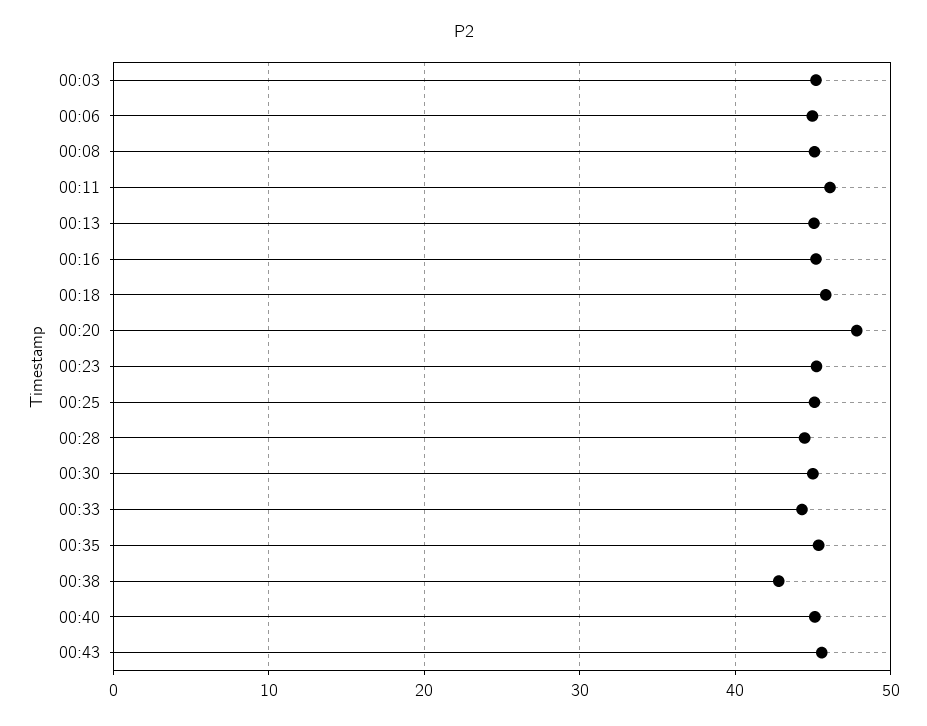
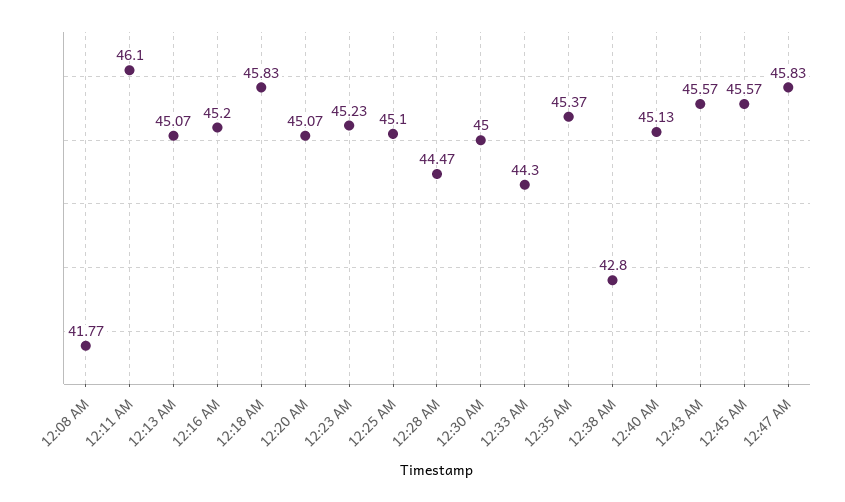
00:03: 45 -> none
00:06: 45 -> none
00:08: 45 -> 41.77
00:20: 48 -> 45.07
12:45 AM: none -> 45.57
12:47 AM: none -> 45.83

